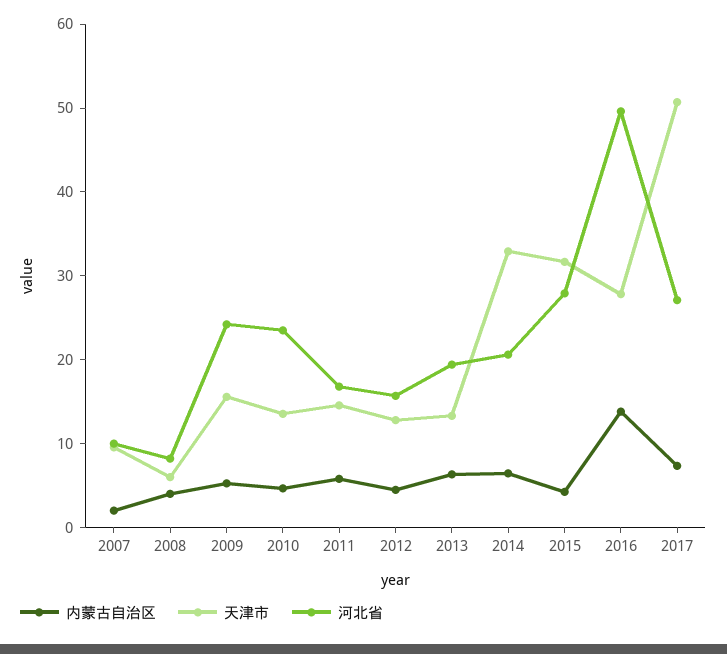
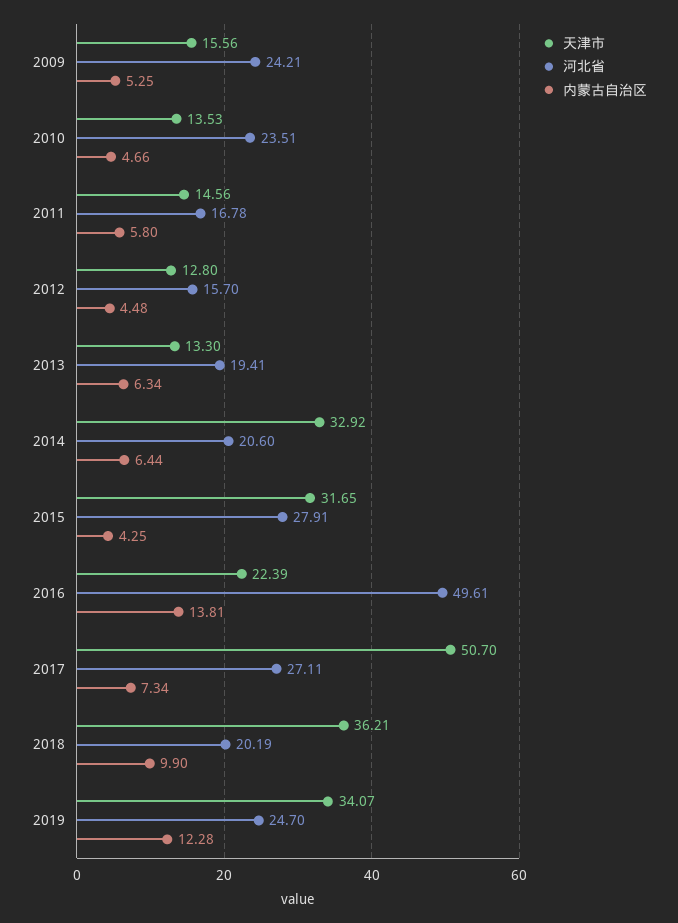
内蒙古自治区, 2007: 2 -> none
天津市, 2007: 10 -> none
河北省, 2007: 10 -> none
内蒙古自治区, 2008: 4 -> none
天津市, 2008: 6 -> none
河北省, 2008: 8 -> none
天津市, 2016: 28 -> 22.39
天津市, 2018: none -> 36.21
河北省, 2018: none -> 20.19
内蒙古自治区, 2018: none -> 9.9
天津市, 2019: none -> 34.07
河北省, 2019: none -> 24.7
内蒙古自治区, 2019: none -> 12.28

